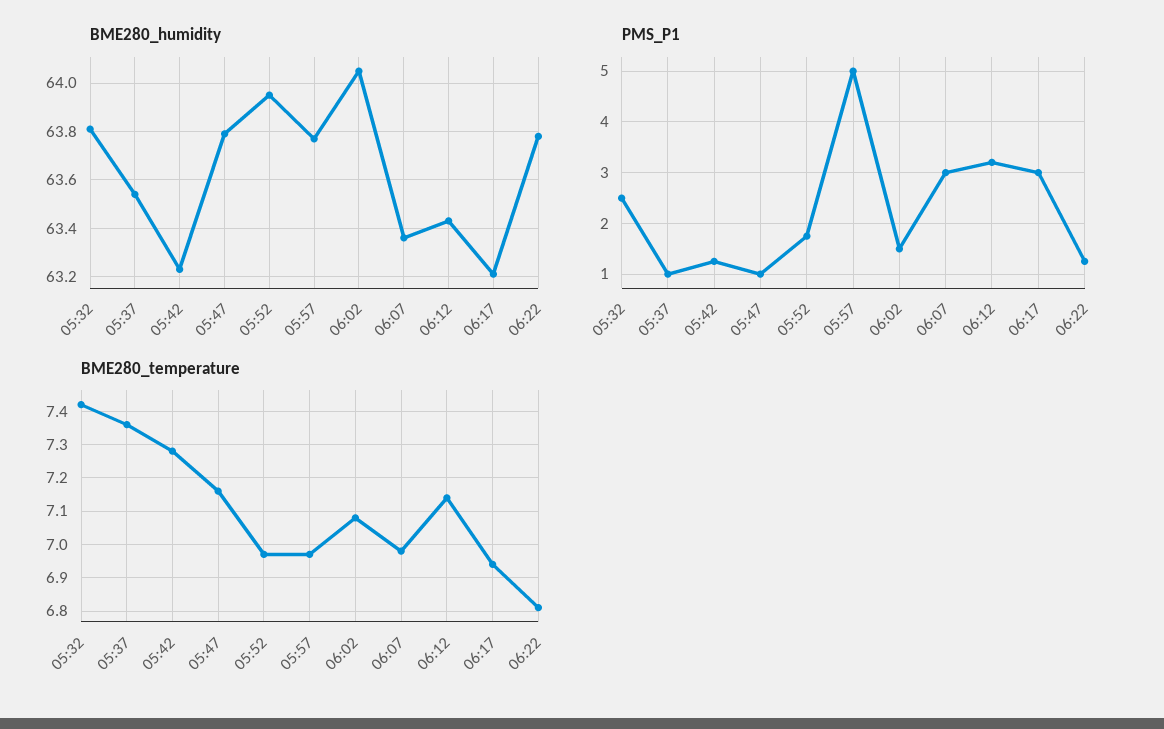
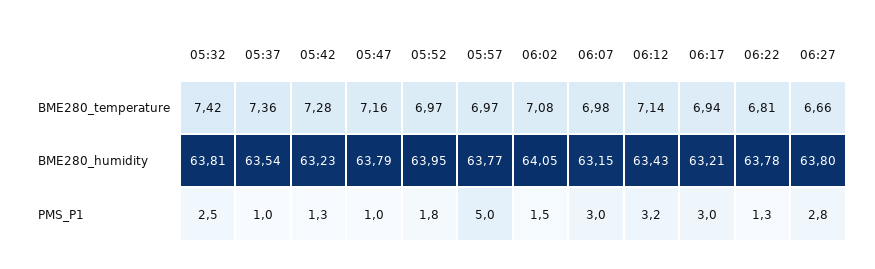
BME280_humidity, 06:07: 63.35 -> 63.15
BME280_temperature, 06:27: none -> 6.66
BME280_humidity, 06:27: none -> 63.8
PMS_P1, 06:27: none -> 2.8

